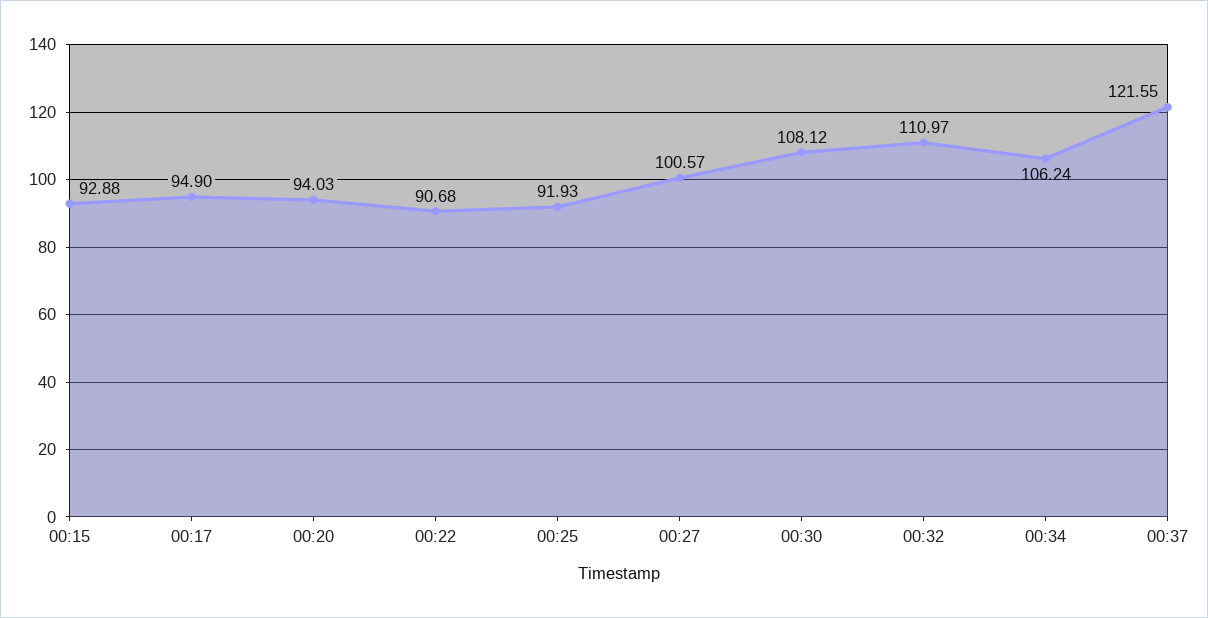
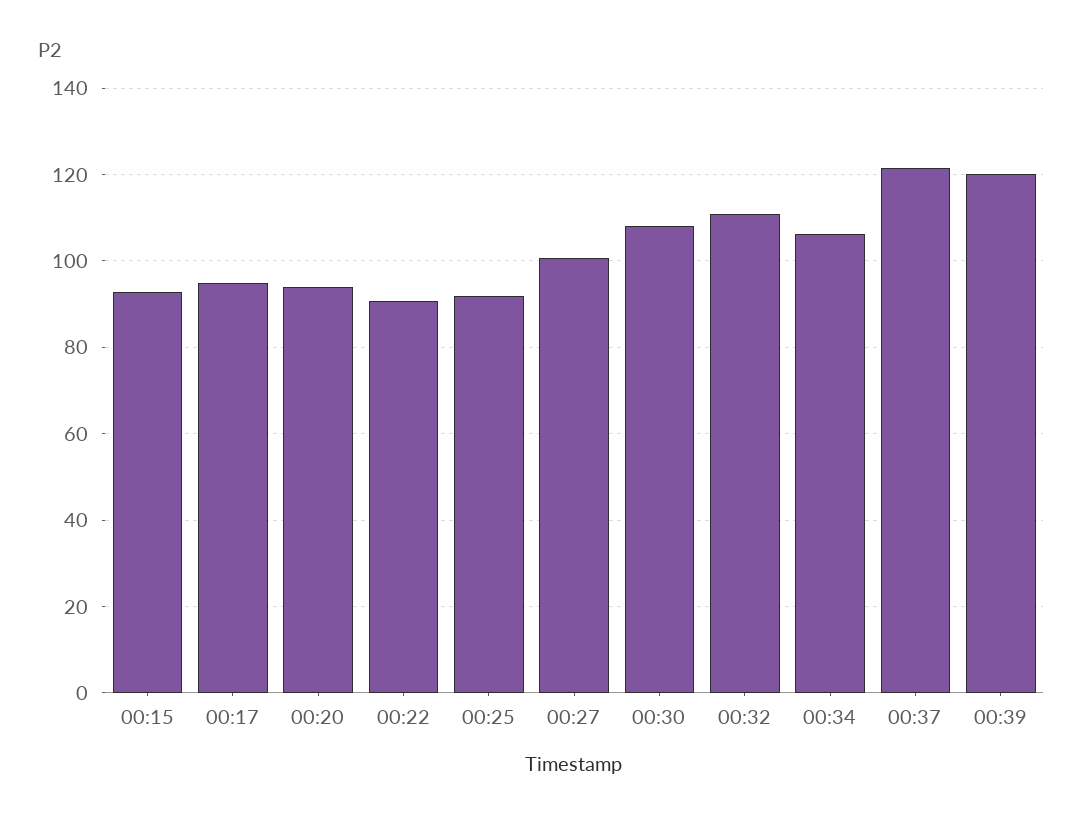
00:39: none -> 120

